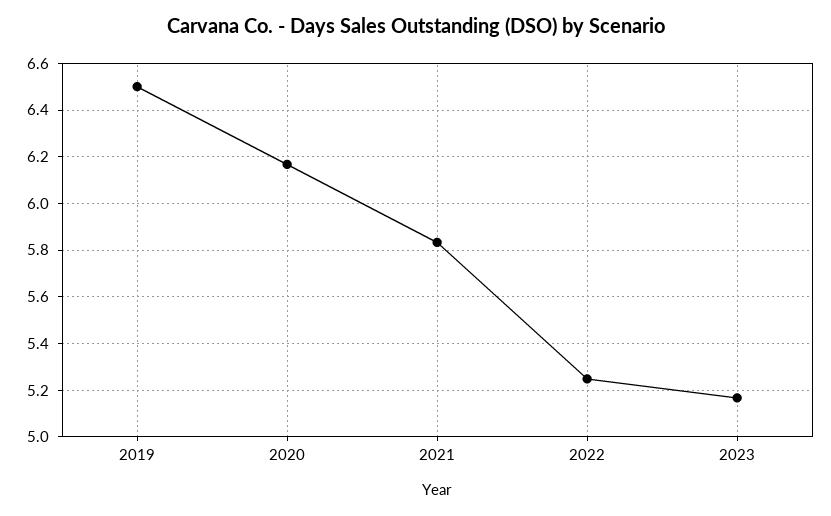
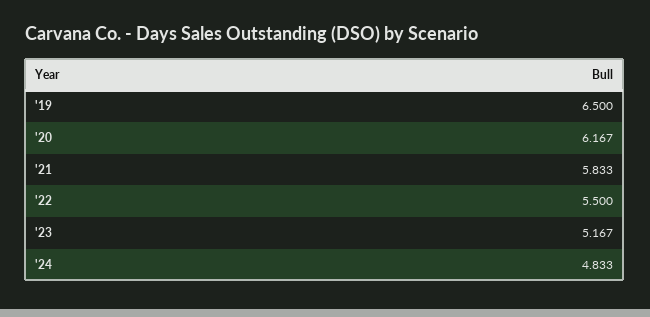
2022: 5.25 -> 5.5
'24: none -> 4.833

